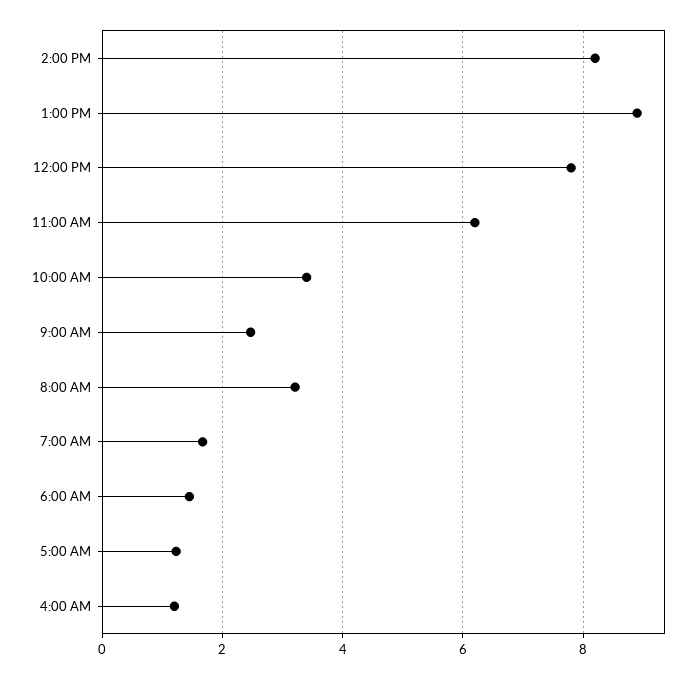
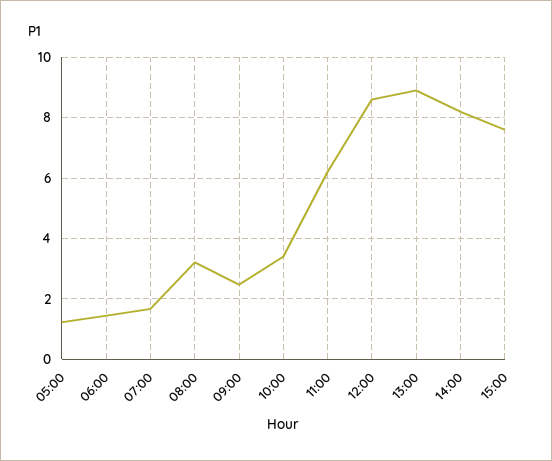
12:00 PM: 7.8 -> 8.6
4:00 AM: 1.2 -> none
15:00: none -> 7.6

